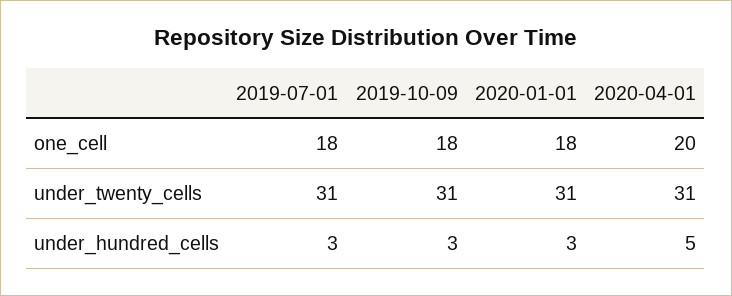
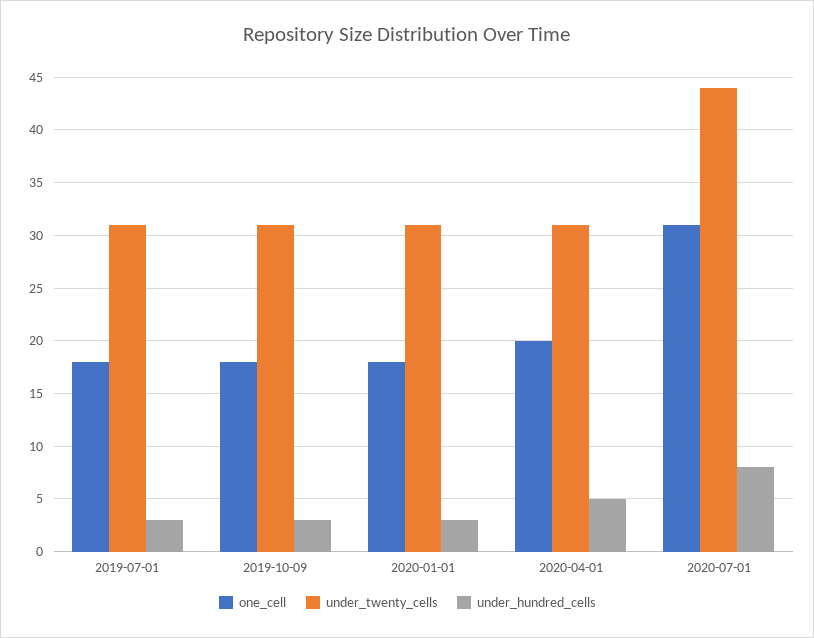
one_cell, 2020-07-01: none -> 31
under_twenty_cells, 2020-07-01: none -> 44
under_hundred_cells, 2020-07-01: none -> 8

